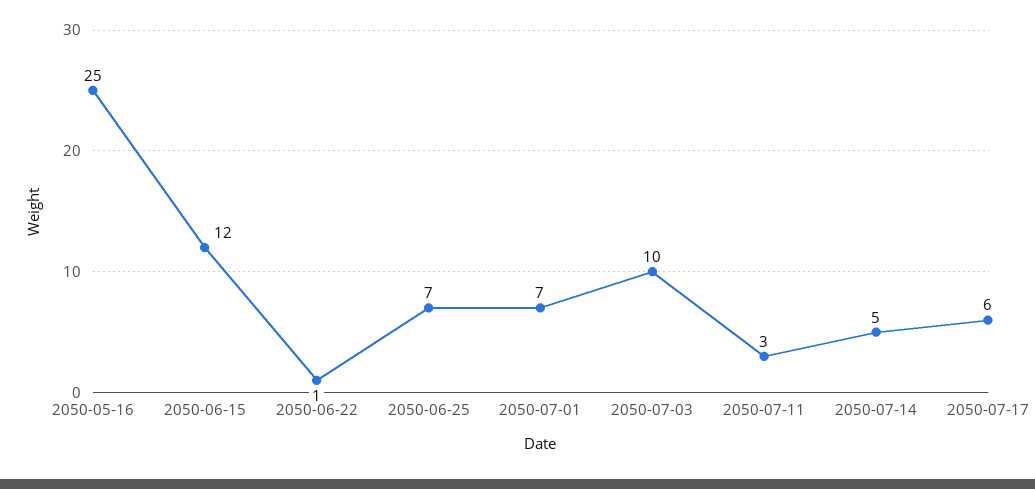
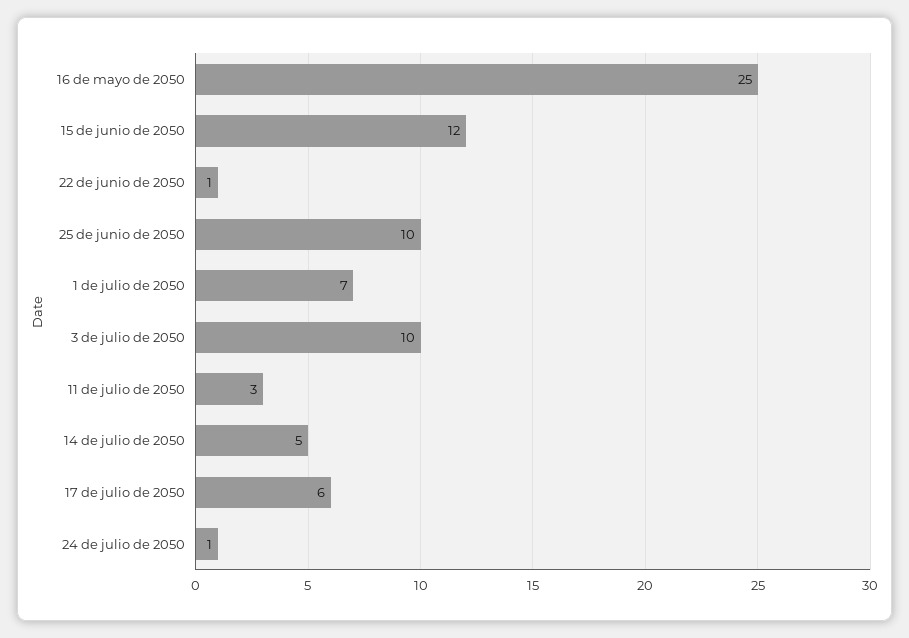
2050-06-25: 7 -> 10
24 de julio de 2050: none -> 1

